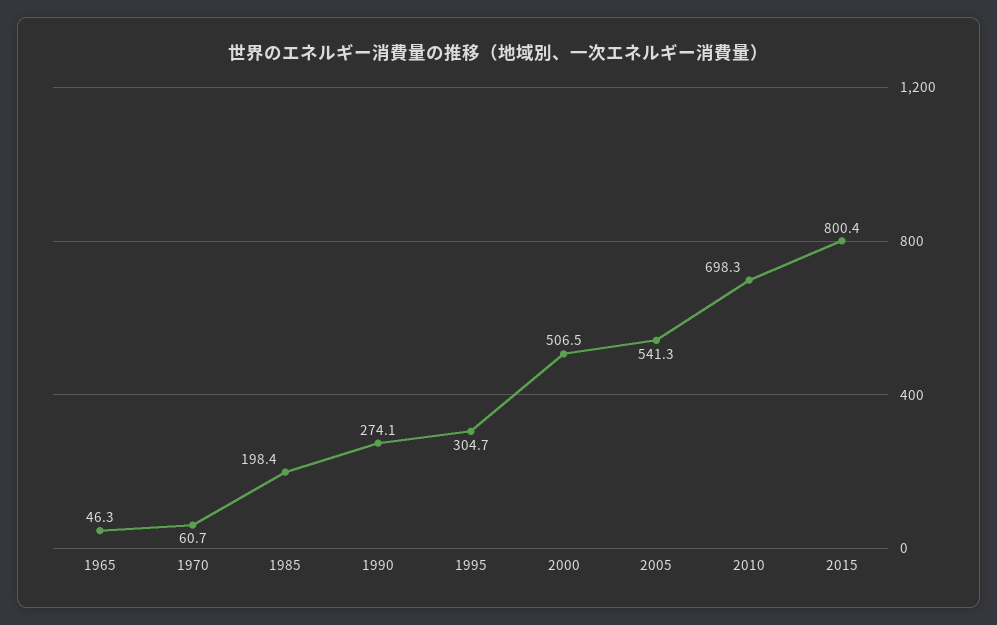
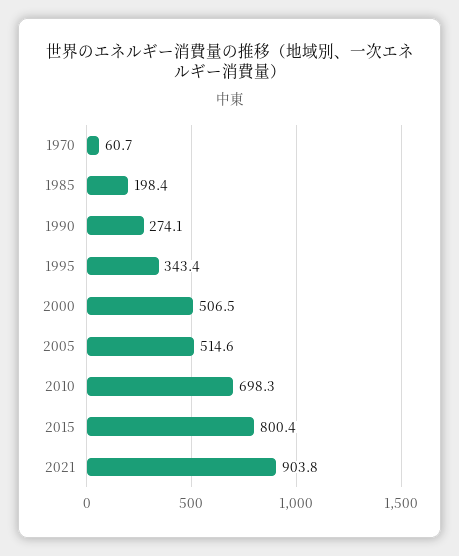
1965: 46.3 -> none
1995: 304.7 -> 343.4
2005: 541.3 -> 514.6
2021: none -> 903.8

